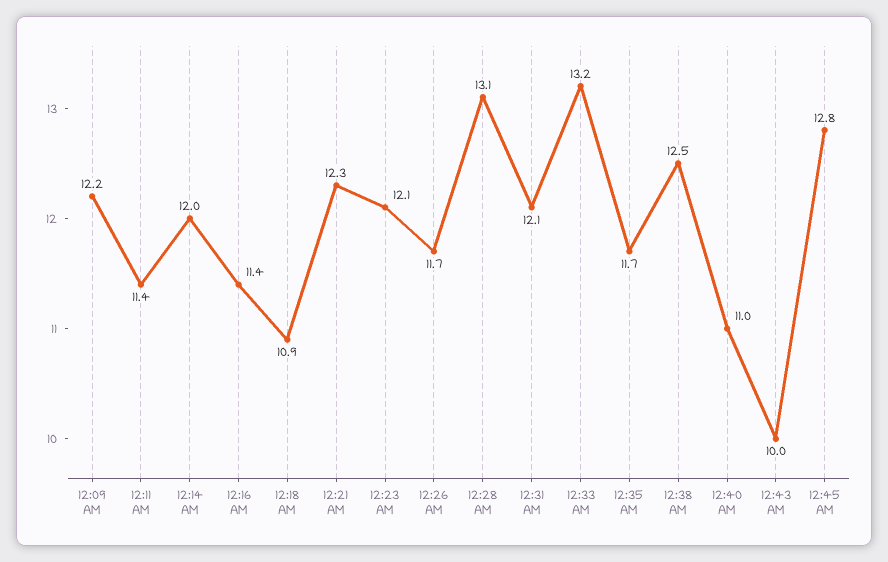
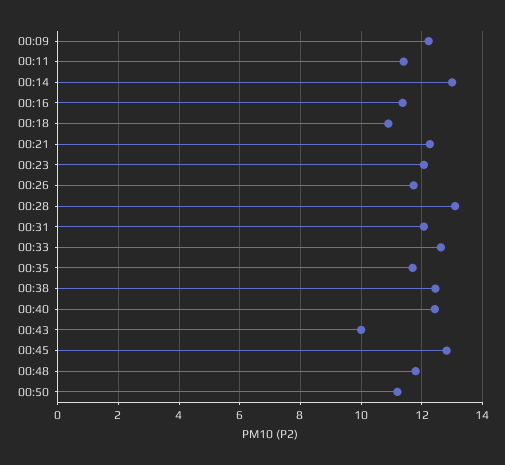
12:14 AM: 12 -> 13
12:33 AM: 13.2 -> 12.6
12:40 AM: 11 -> 12.4
00:48: none -> 11.8
00:50: none -> 11.2

